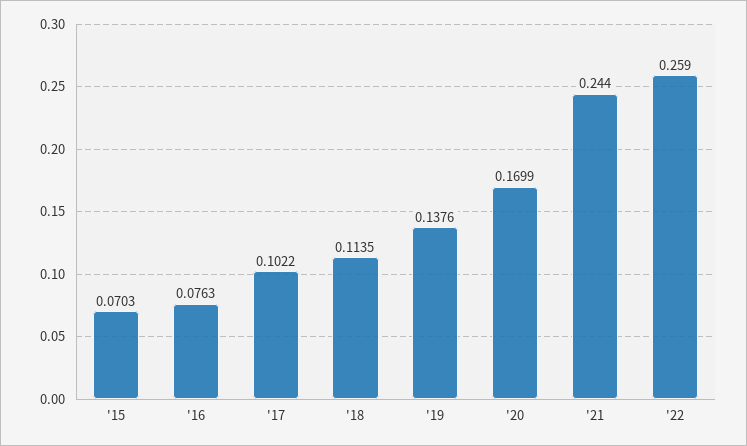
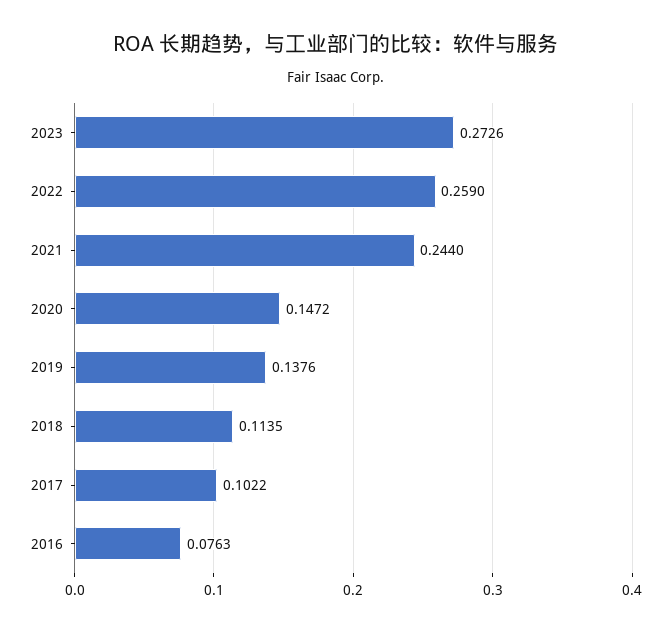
'15: 0.0703 -> none
'20: 0.1699 -> 0.1472
2023: none -> 0.2726

